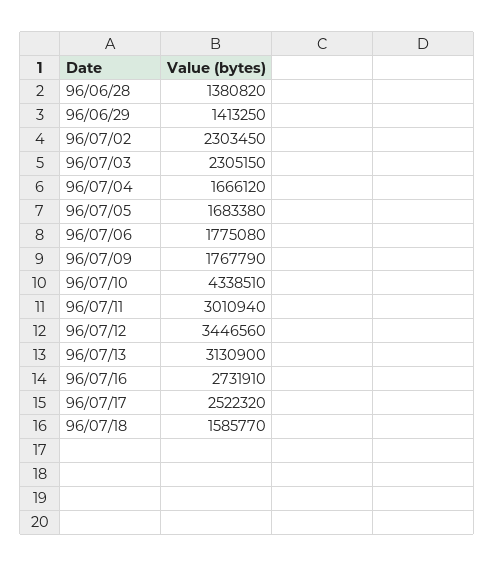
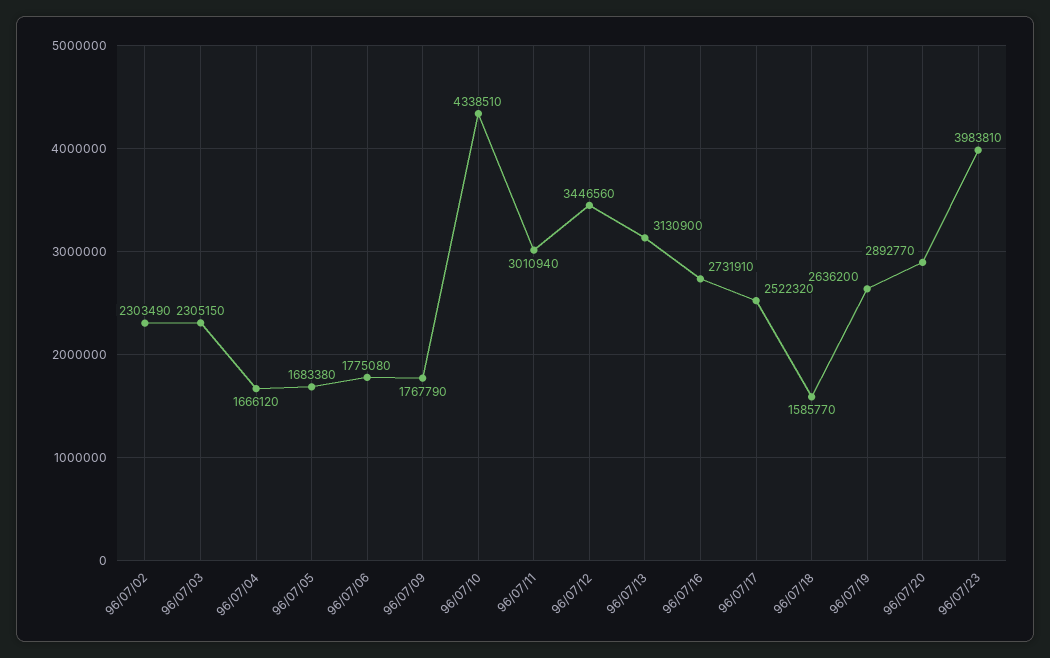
96/06/28: 1380820 -> none
96/06/29: 1413250 -> none
96/07/02: 2303450 -> 2303490
96/07/19: none -> 2636200
96/07/20: none -> 2892770
96/07/23: none -> 3983810

